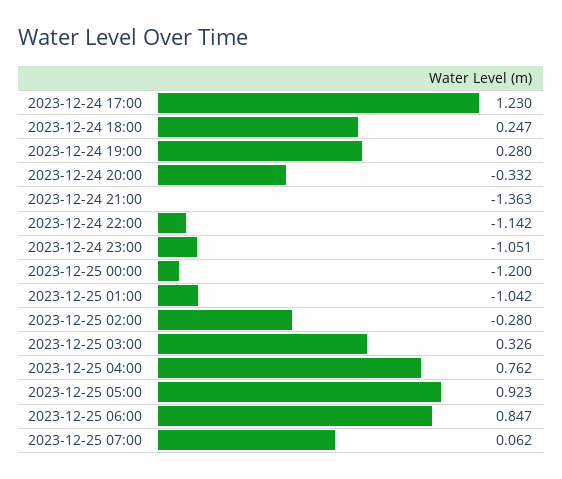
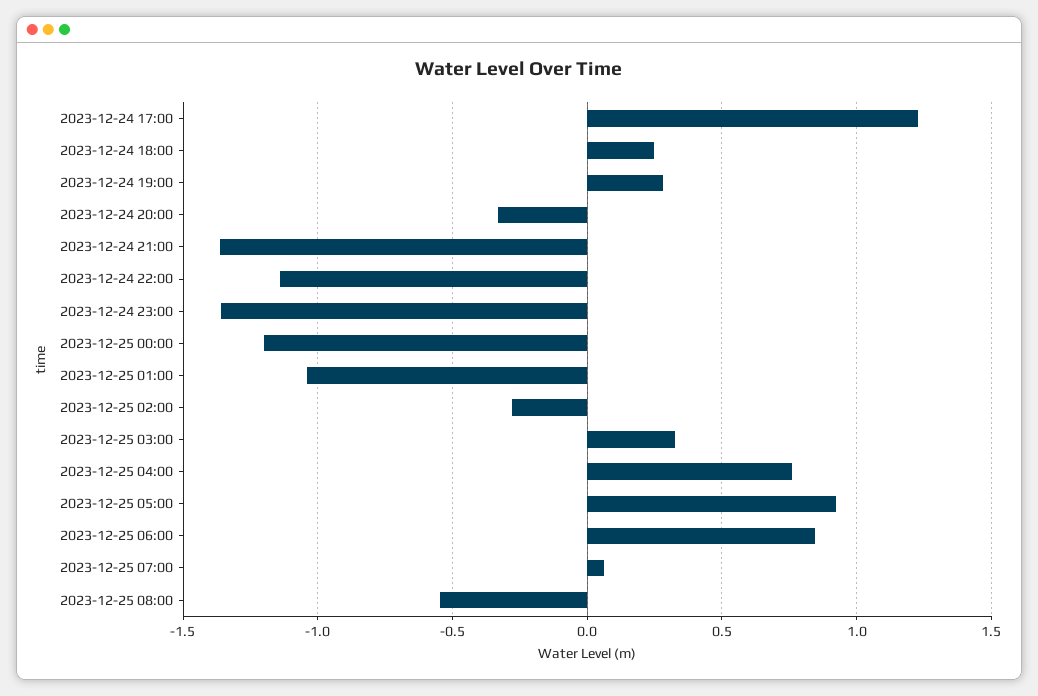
2023-12-24 23:00: -1.051 -> -1.35
2023-12-25 08:00: none -> -0.55

